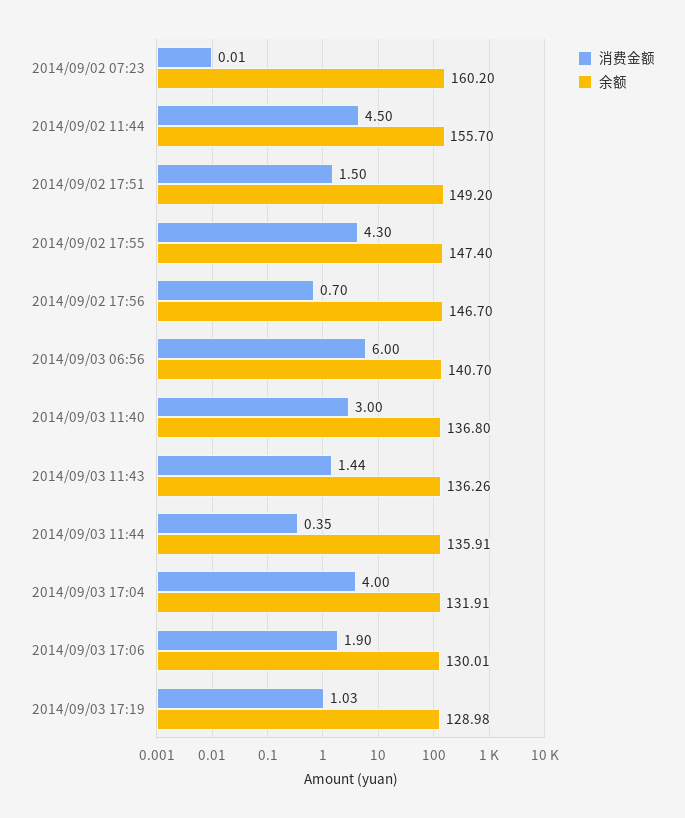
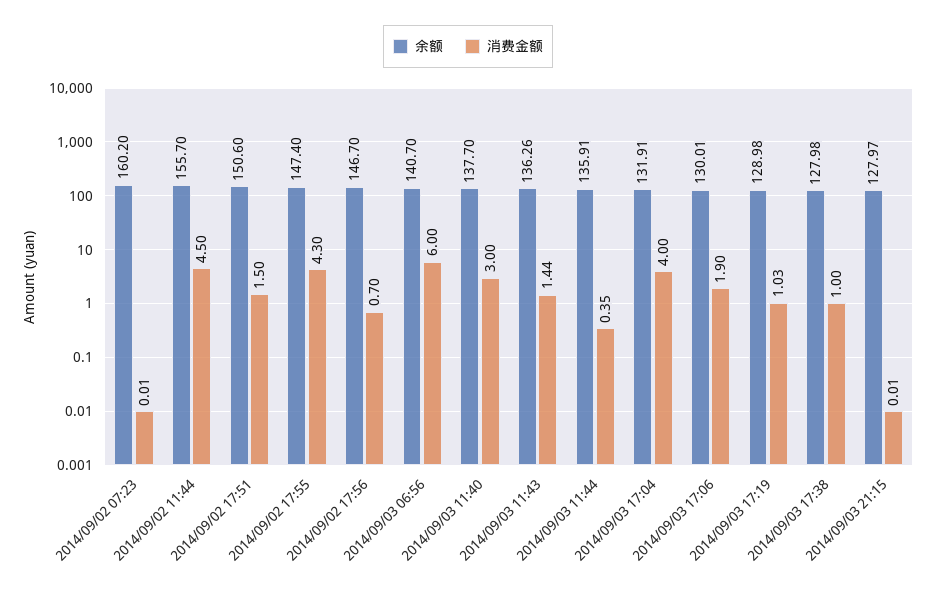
余额, 2014/09/02 17:51: 149.2 -> 150.6
余额, 2014/09/03 11:40: 136.8 -> 137.7
余额, 2014/09/03 17:38: none -> 127.98
消费金额, 2014/09/03 17:38: none -> 1
余额, 2014/09/03 21:15: none -> 127.97
消费金额, 2014/09/03 21:15: none -> 0.01

